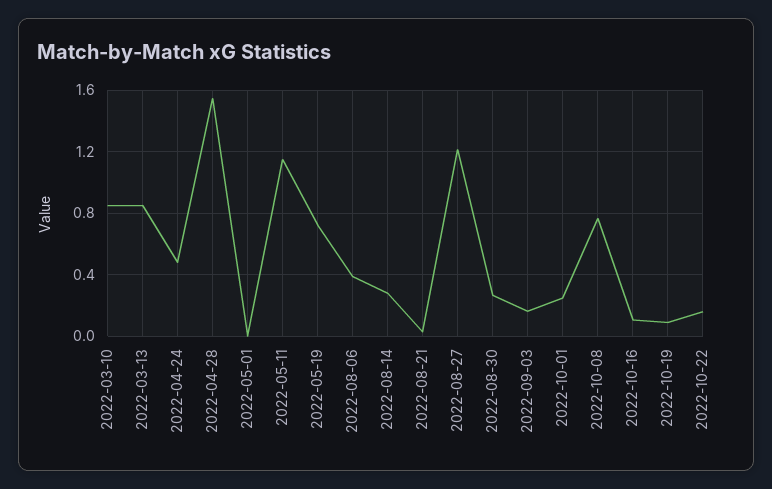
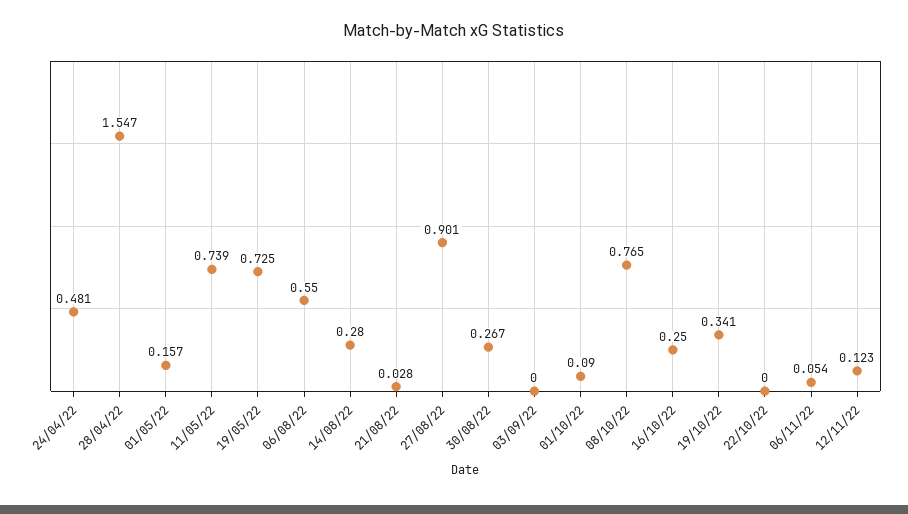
2022-03-10: 0.85 -> none
2022-03-13: 0.85 -> none
2022-05-01: 0 -> 0.157
2022-05-11: 1.15 -> 0.739
2022-08-06: 0.4 -> 0.55
2022-08-27: 1.2 -> 0.901
2022-09-03: 0.15 -> 0
2022-10-01: 0.25 -> 0.09
2022-10-16: 0.1 -> 0.25
2022-10-19: 0.1 -> 0.341
2022-10-22: 0.15 -> 0
06/11/22: none -> 0.054
12/11/22: none -> 0.123

